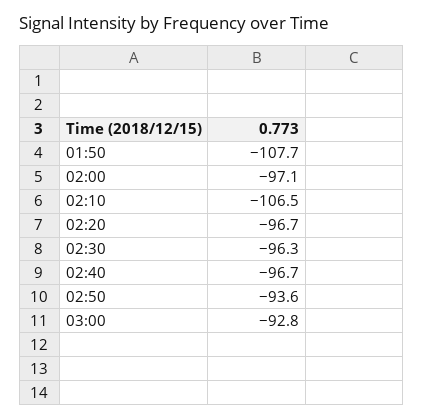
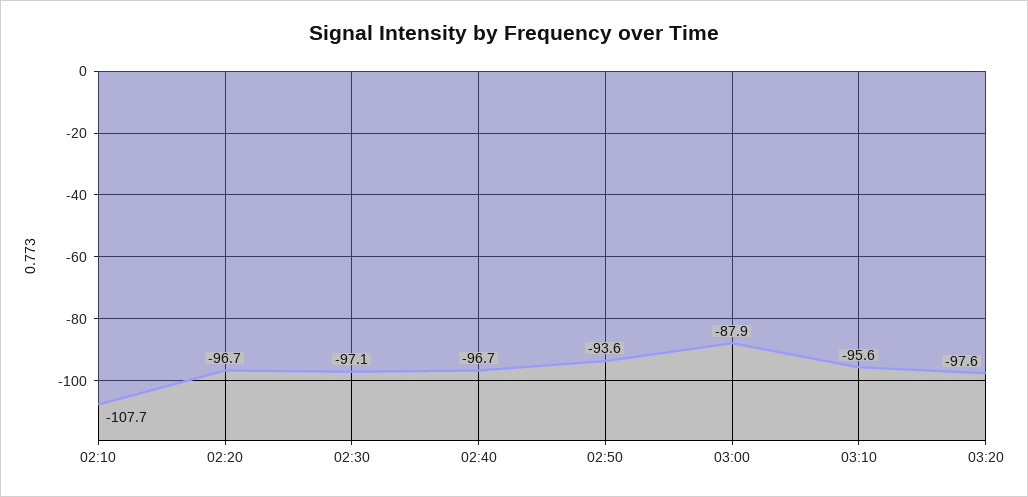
01:50: -107.7 -> none
02:00: -97.1 -> none
02:10: -106.5 -> -107.7
02:30: -96.3 -> -97.1
03:00: -92.8 -> -87.9
03:10: none -> -95.6
03:20: none -> -97.6

